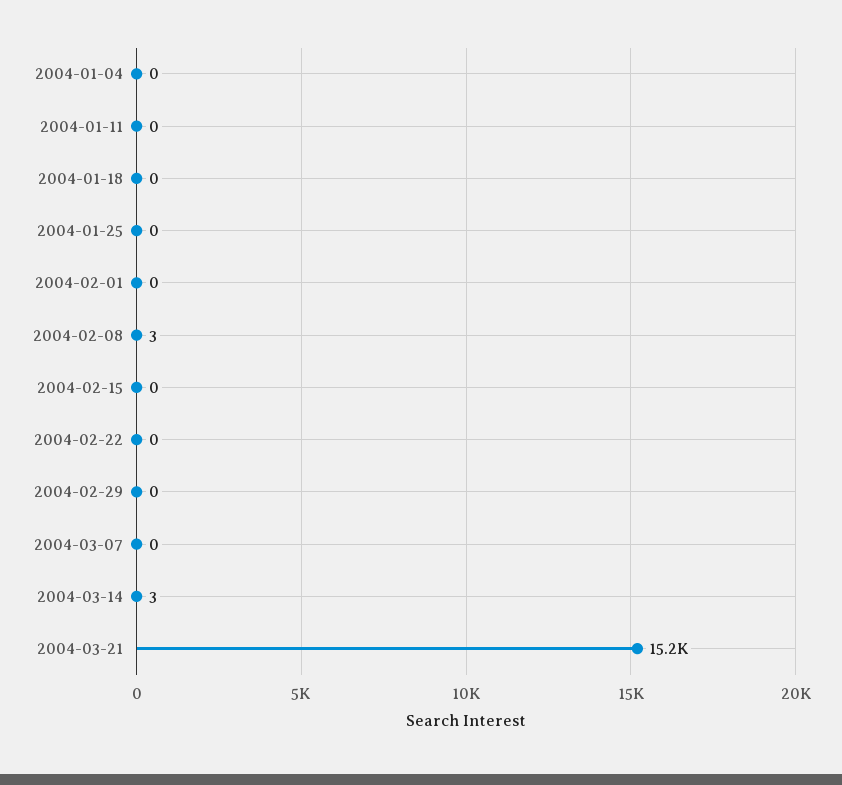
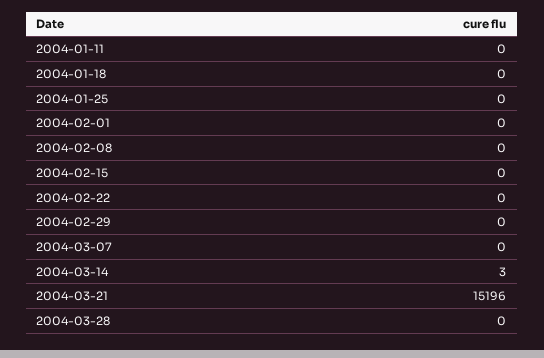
2004-01-04: 0 -> none
2004-02-08: 3 -> 0
2004-03-28: none -> 0

